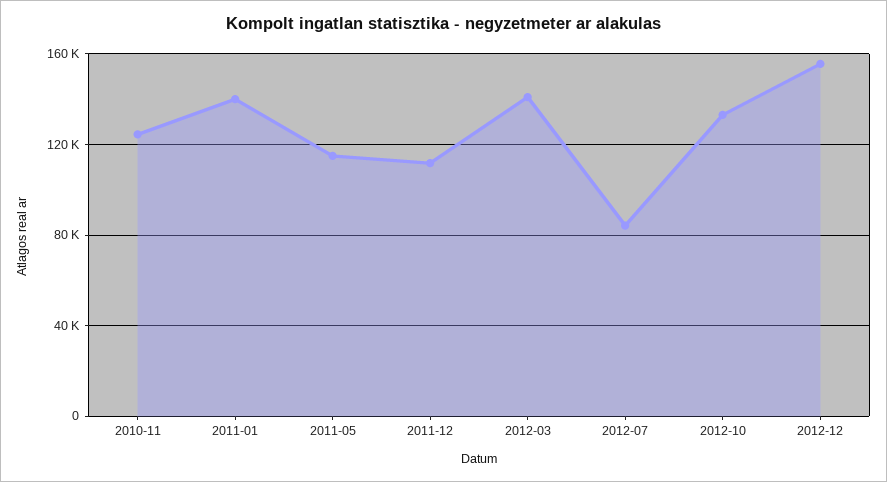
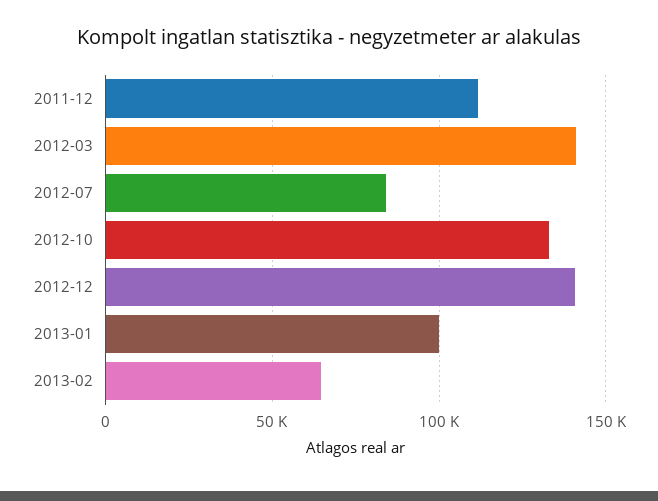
2010-11: 125000 -> none
2011-01: 140000 -> none
2011-05: 115000 -> none
2012-12: 155000 -> 140000
2013-01: none -> 100000
2013-02: none -> 65000

